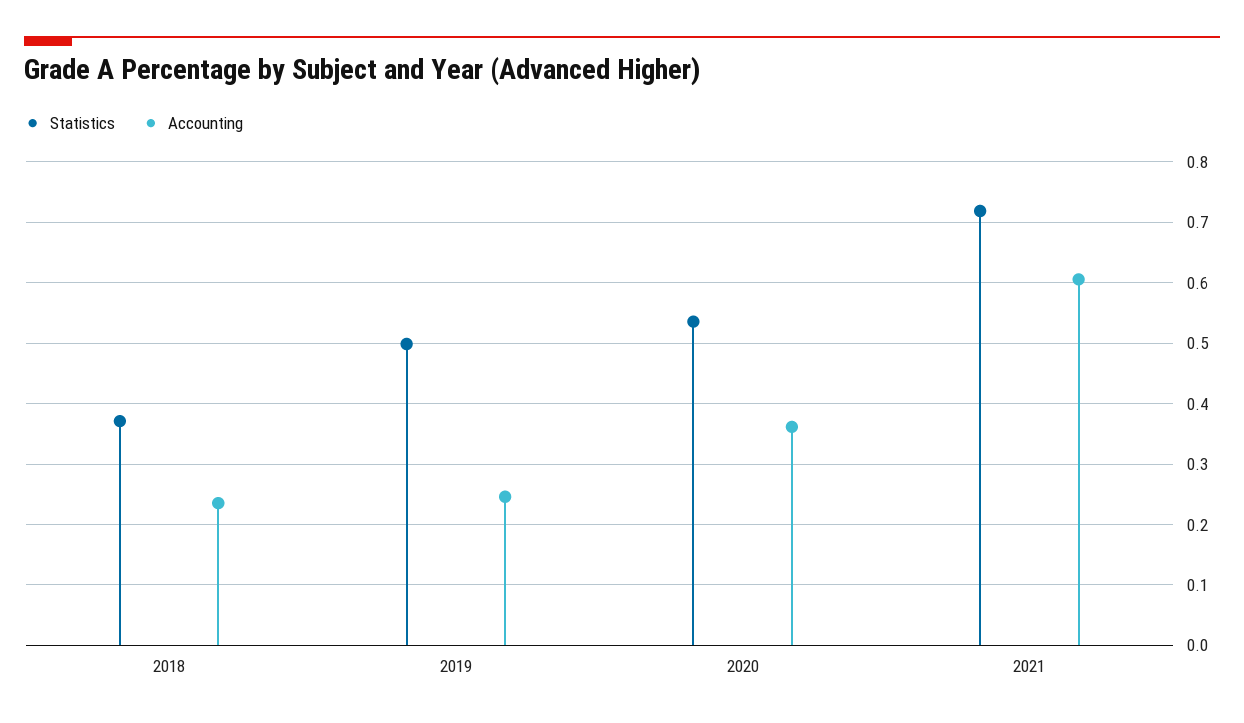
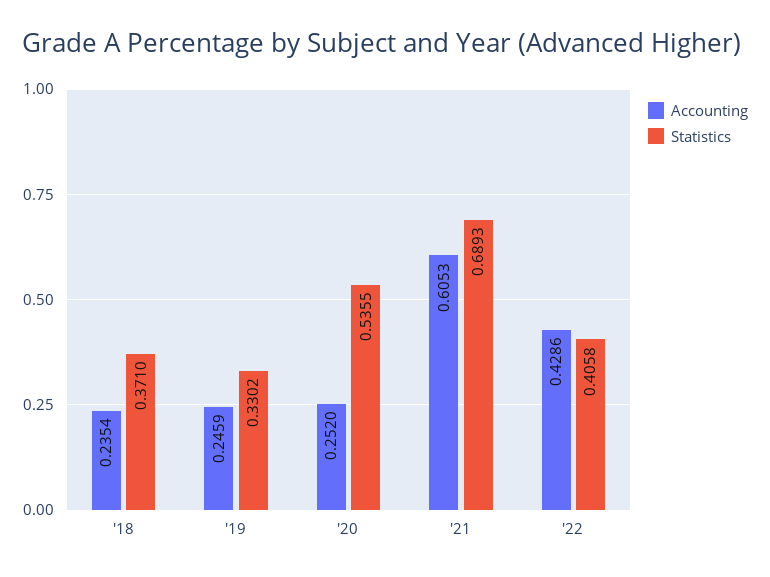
Statistics, 2019: 0.5 -> 0.3302
Accounting, 2020: 0.36 -> 0.252
Statistics, 2021: 0.72 -> 0.6893
Accounting, '22: none -> 0.4286
Statistics, '22: none -> 0.4058

